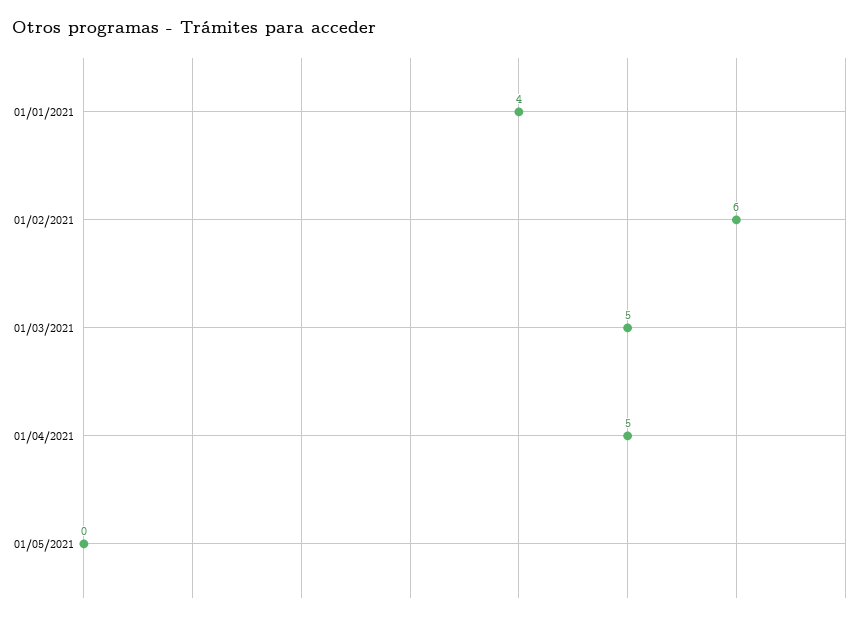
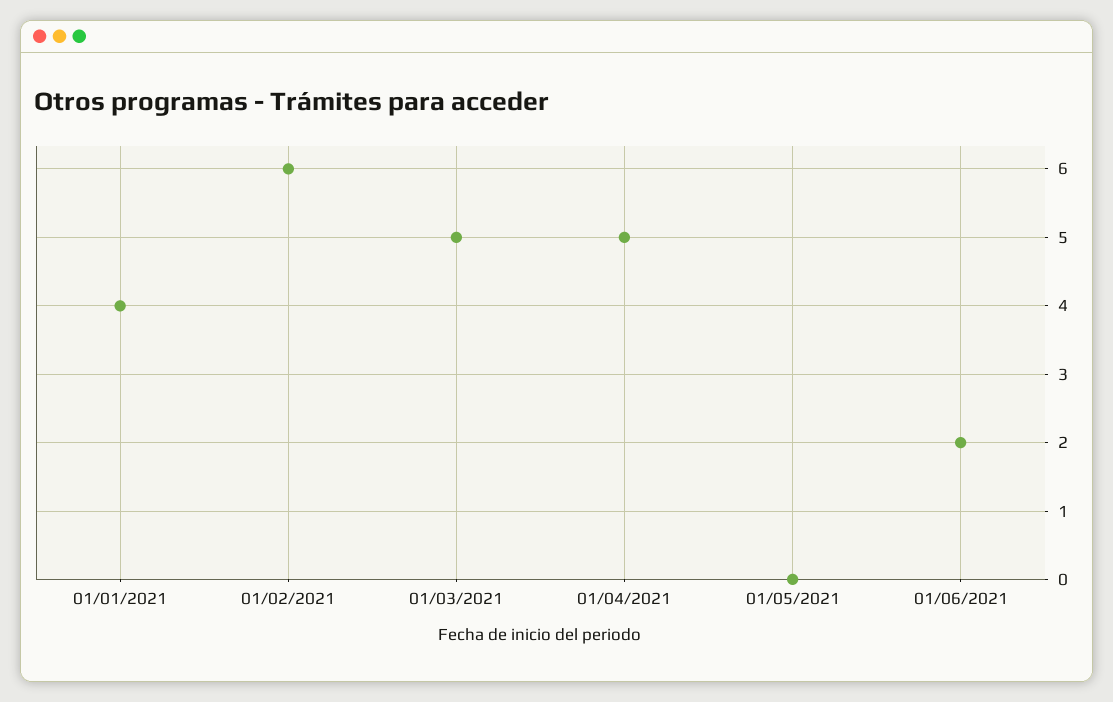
01/06/2021: none -> 2

